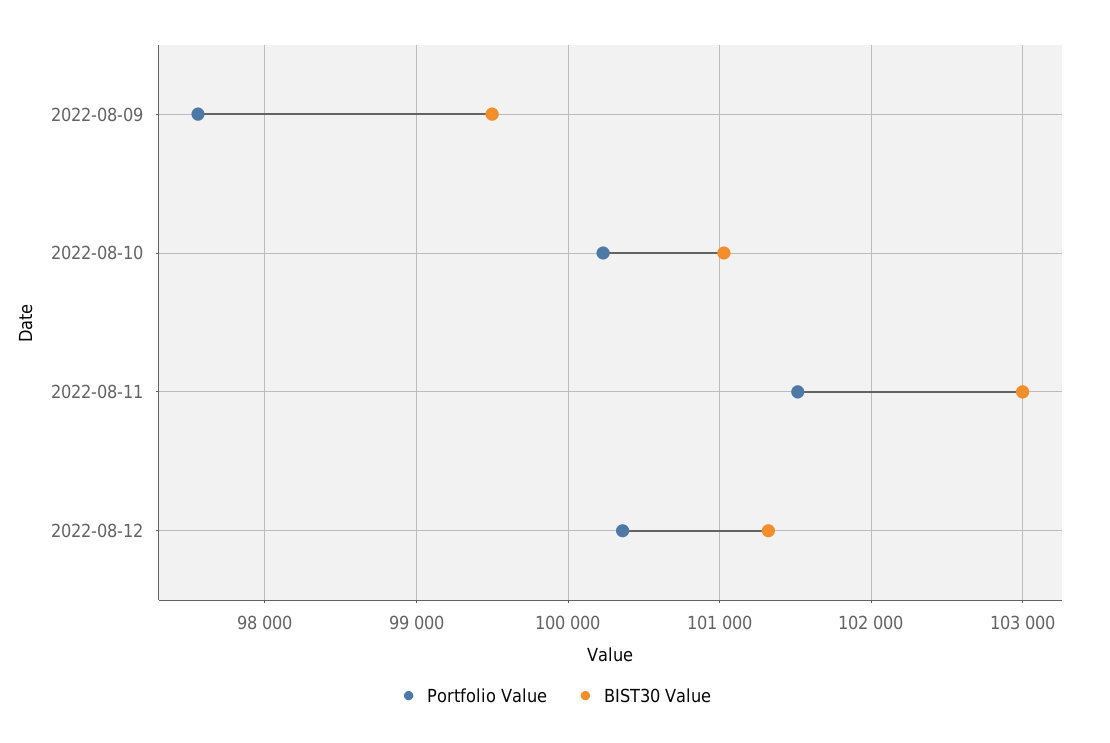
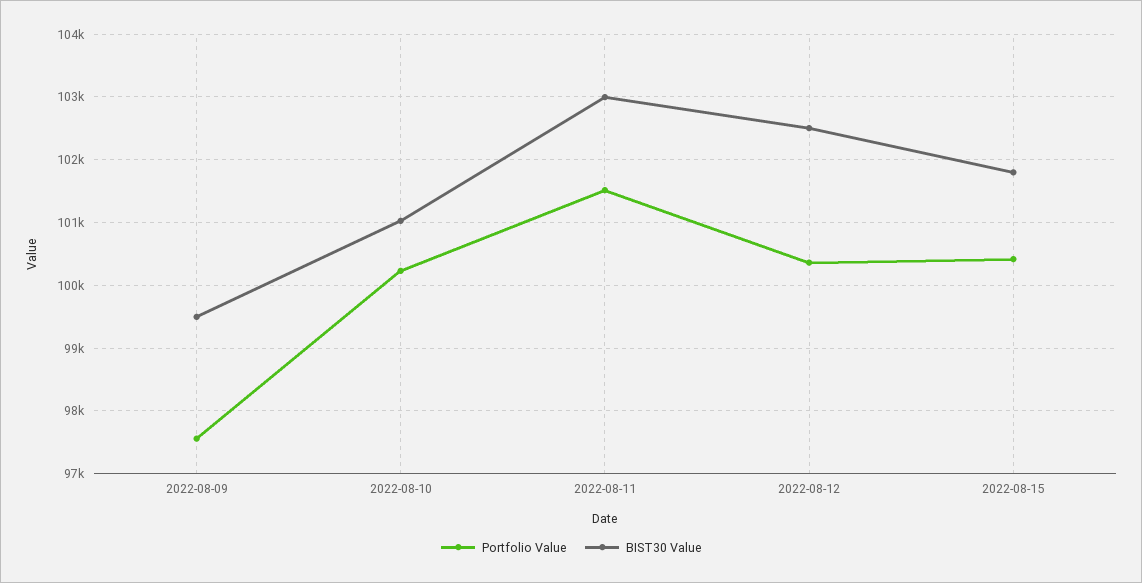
BIST30 Value, 2022-08-12: 101300 -> 102500
Portfolio Value, 2022-08-15: none -> 100400
BIST30 Value, 2022-08-15: none -> 101800

